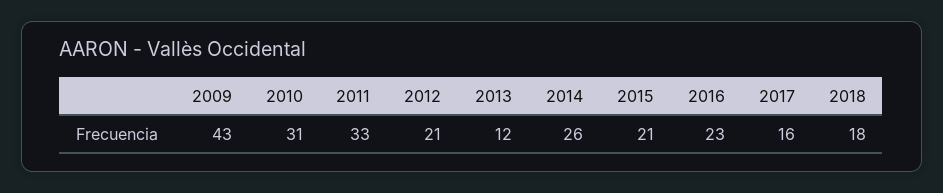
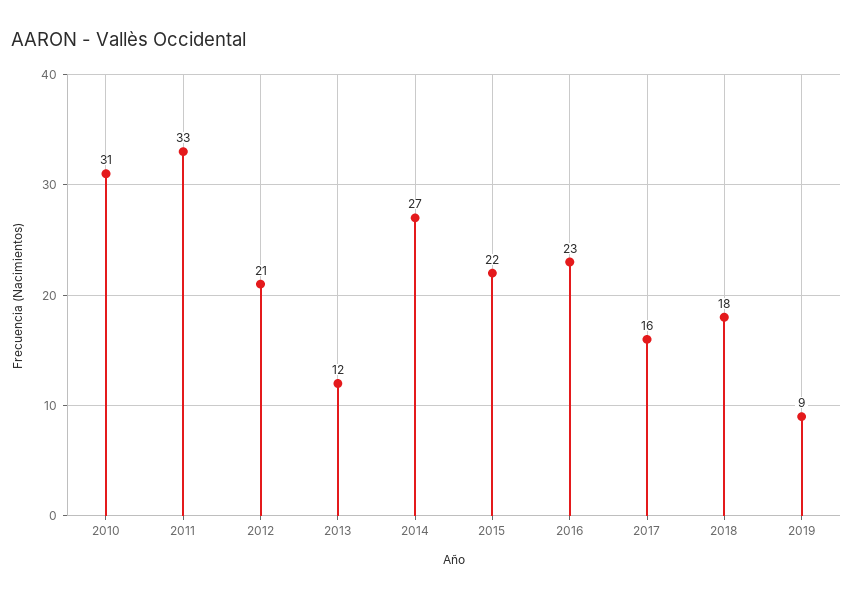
2009: 43 -> none
2014: 26 -> 27
2015: 21 -> 22
2019: none -> 9

